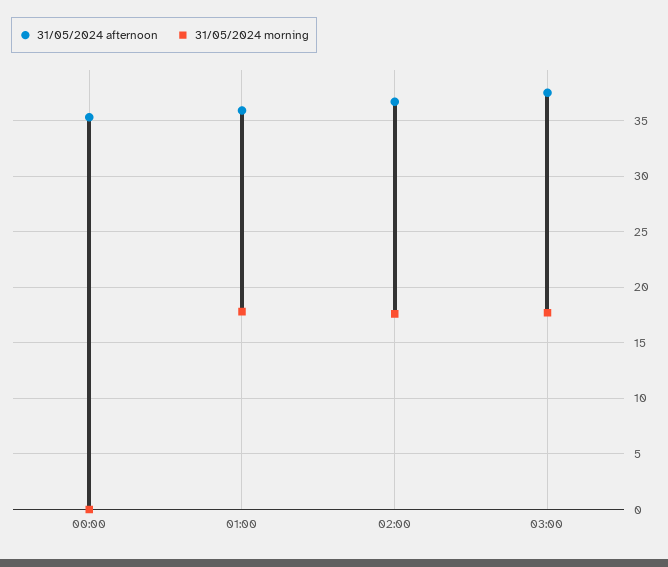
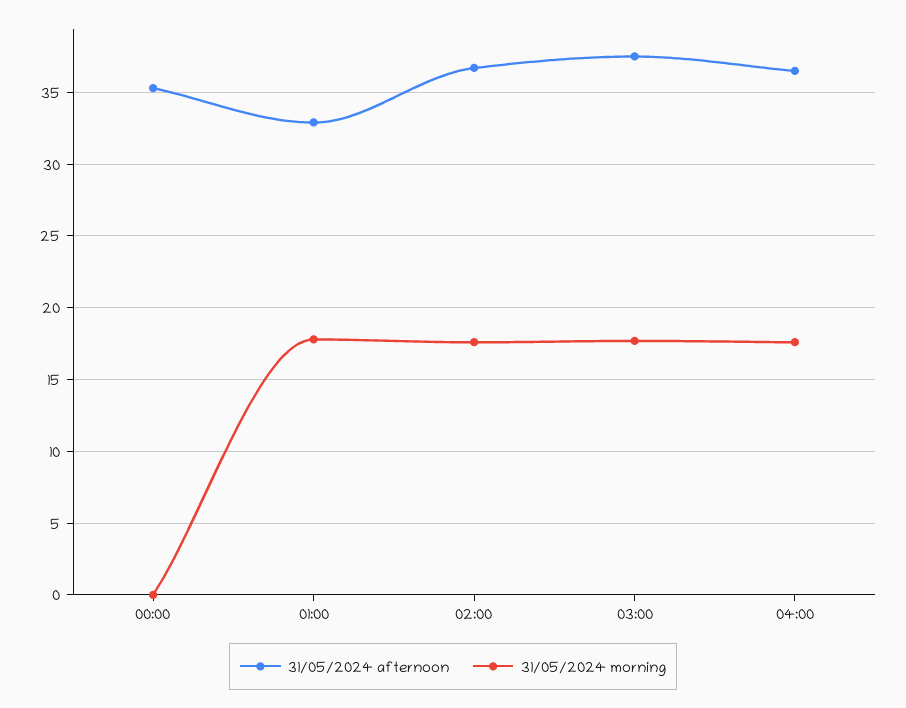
31/05/2024 afternoon, 01:00: 36 -> 33
31/05/2024 afternoon, 04:00: none -> 36.5
31/05/2024 morning, 04:00: none -> 17.5

